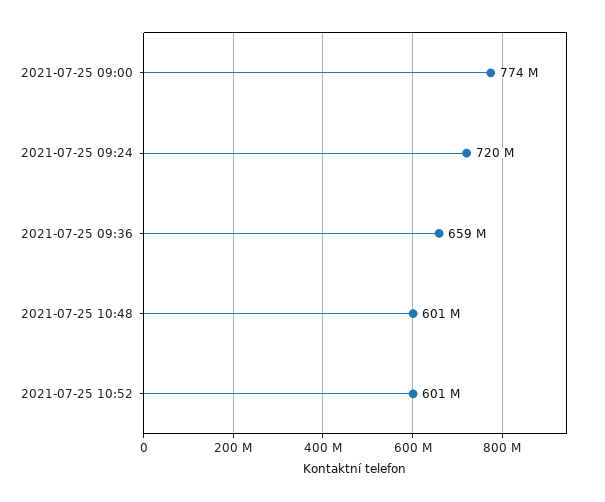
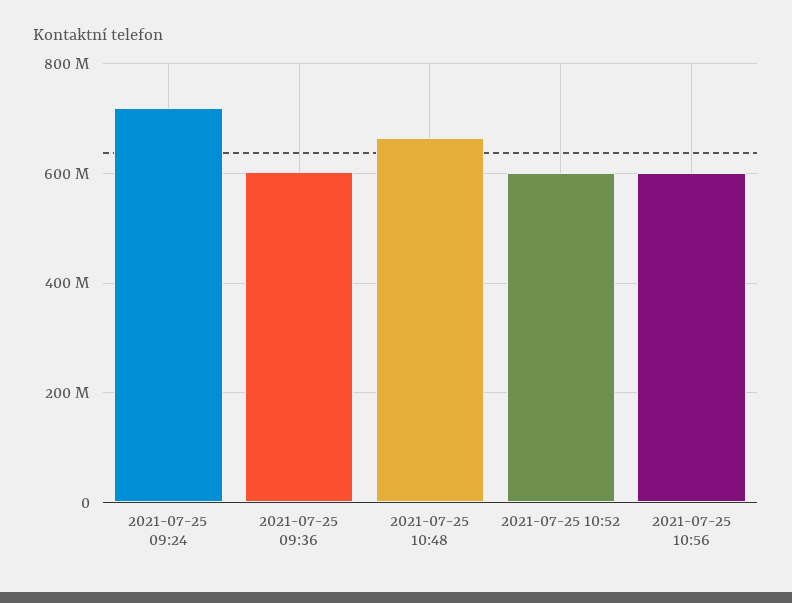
2021-07-25 09:00: 774000000 -> none
2021-07-25 09:36: 659000000 -> 600000000
2021-07-25 10:48: 601000000 -> 660000000
2021-07-25 10:56: none -> 600000000

